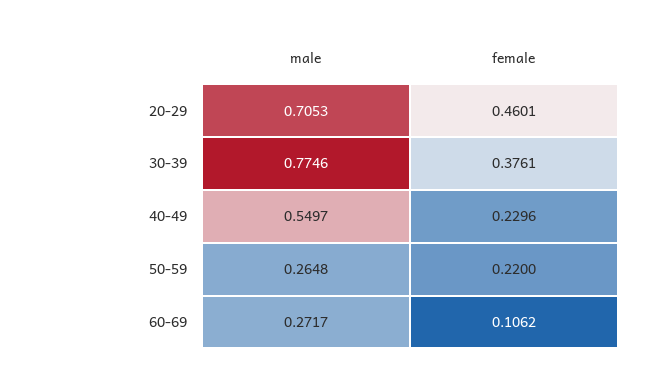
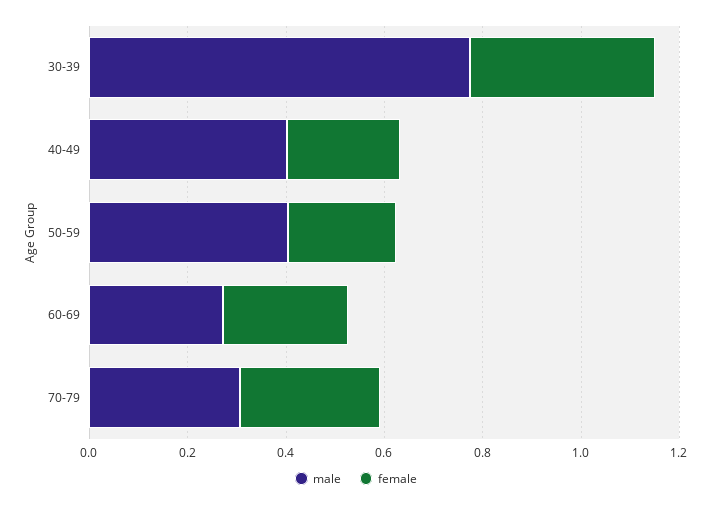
male, 20-29: 0.7053 -> none
female, 20-29: 0.4601 -> none
male, 40-49: 0.5497 -> 0.4
male, 50-59: 0.2648 -> 0.4
female, 60-69: 0.1062 -> 0.25
male, 70-79: none -> 0.3
female, 70-79: none -> 0.3

